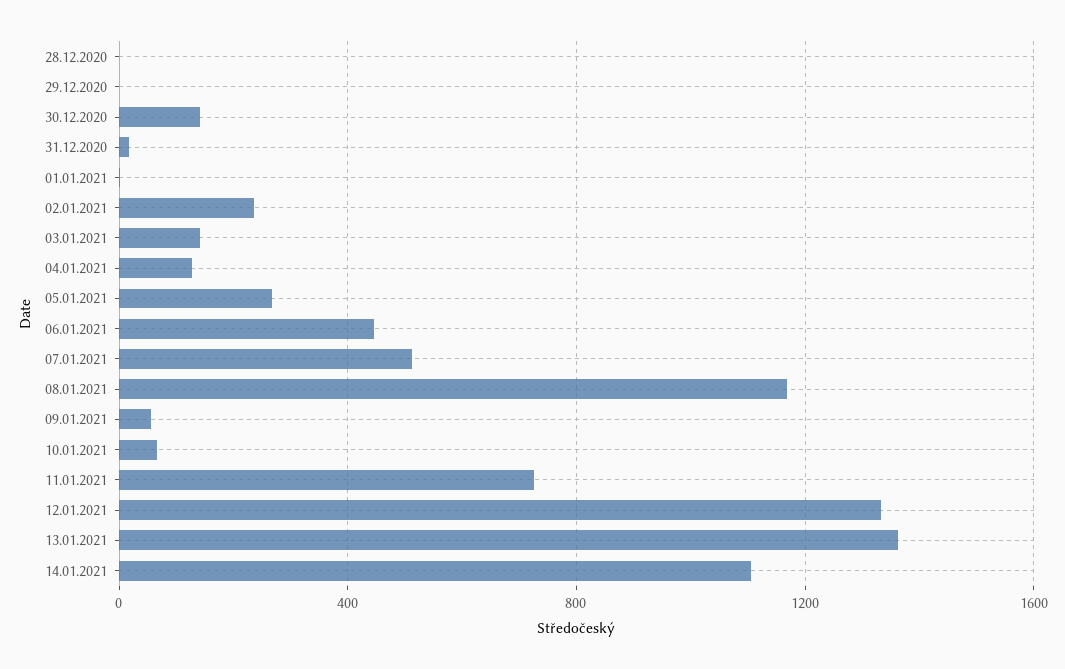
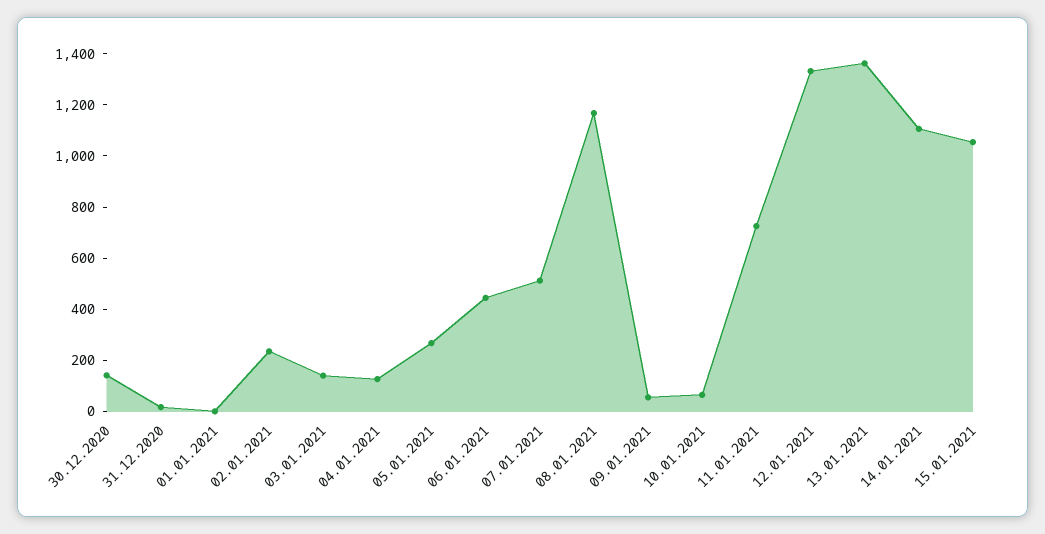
28.12.2020: 0 -> none
29.12.2020: 0 -> none
15.01.2021: none -> 1050

